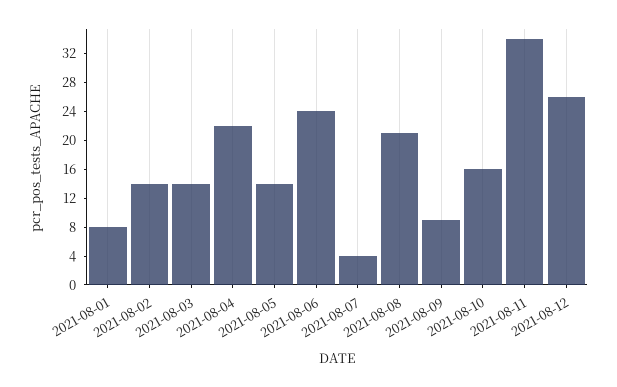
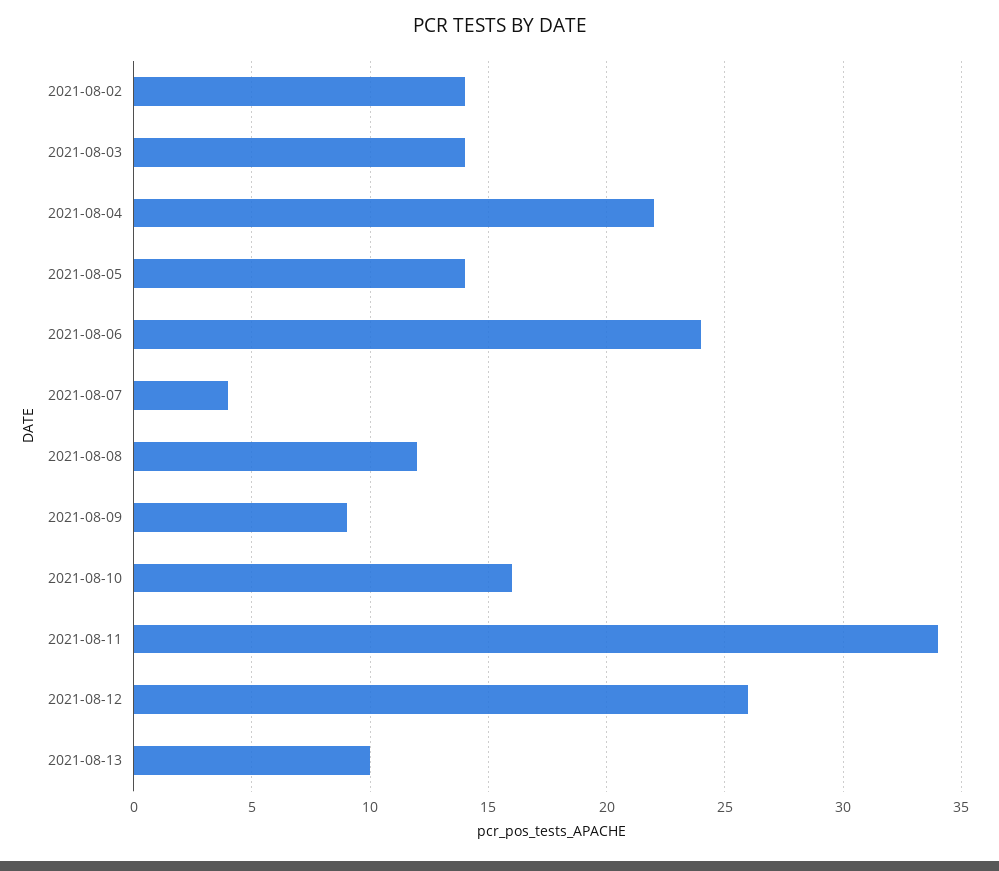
2021-08-01: 8 -> none
2021-08-08: 20 -> 12
2021-08-13: none -> 10

